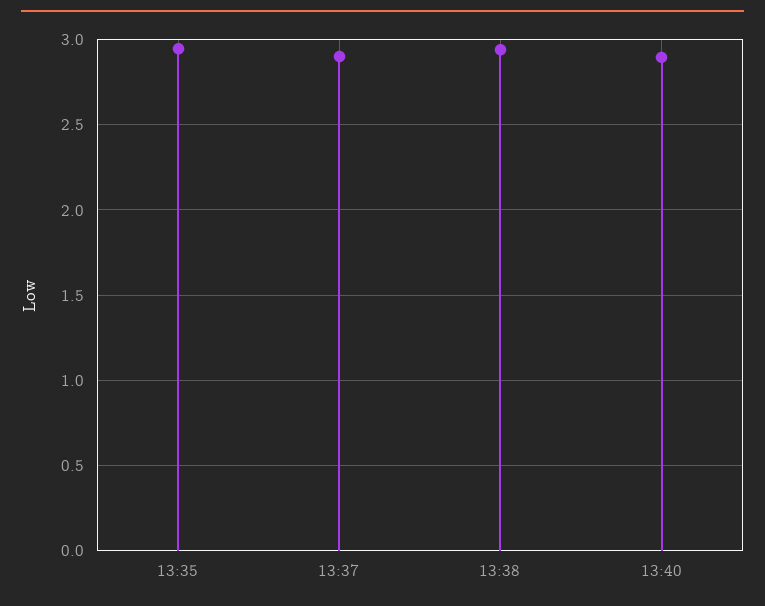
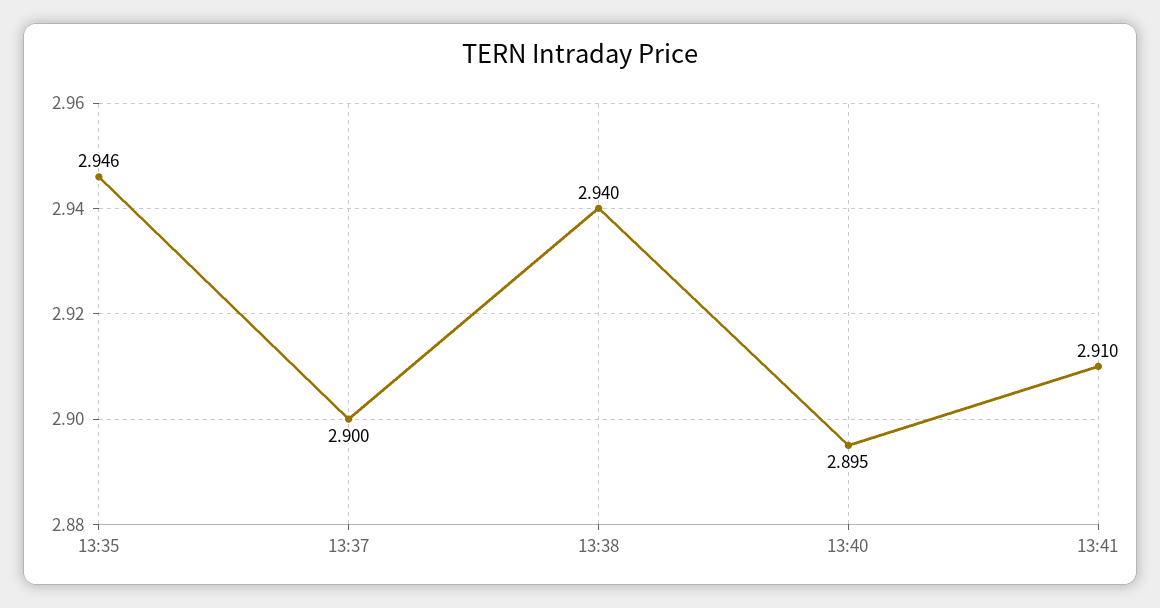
13:41: none -> 2.91

